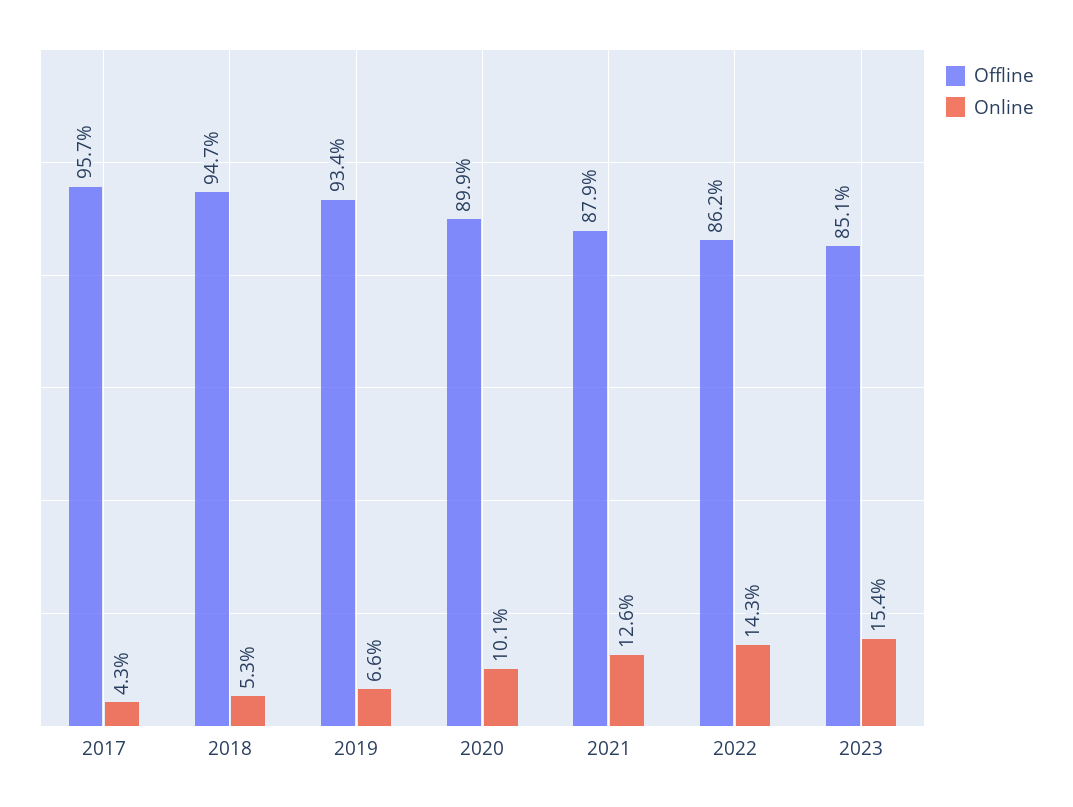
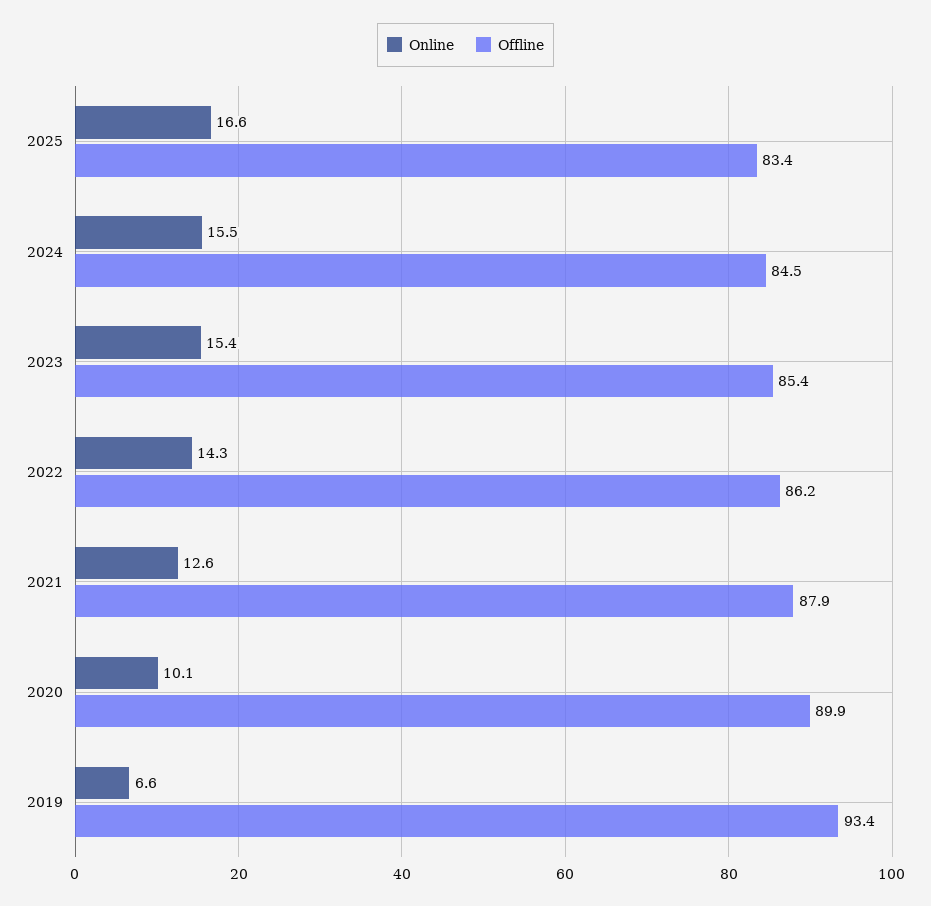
Offline, 2017: 95.7 -> none
Online, 2017: 4.3 -> none
Offline, 2018: 94.7 -> none
Online, 2018: 5.3 -> none
Offline, 2023: 85.1 -> 85.4
Online, 2025: none -> 16.6
Offline, 2025: none -> 83.4
Online, 2024: none -> 15.5
Offline, 2024: none -> 84.5

